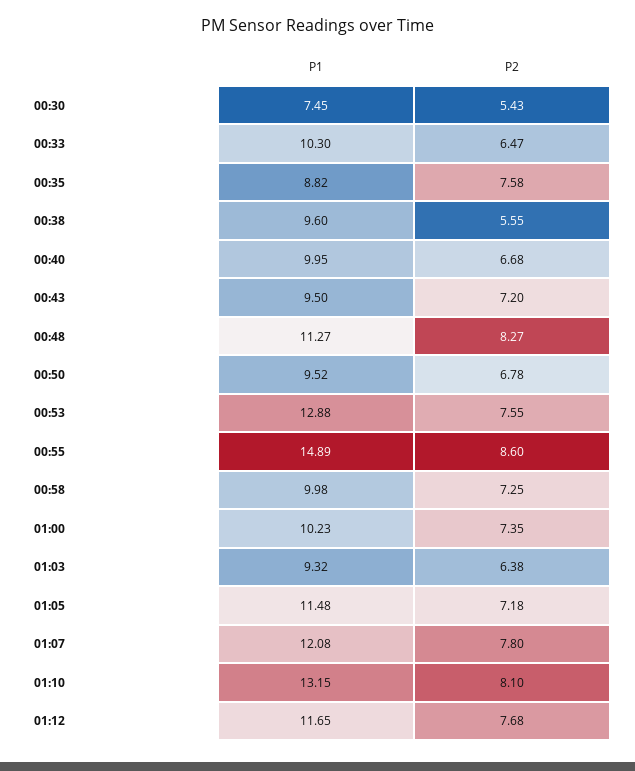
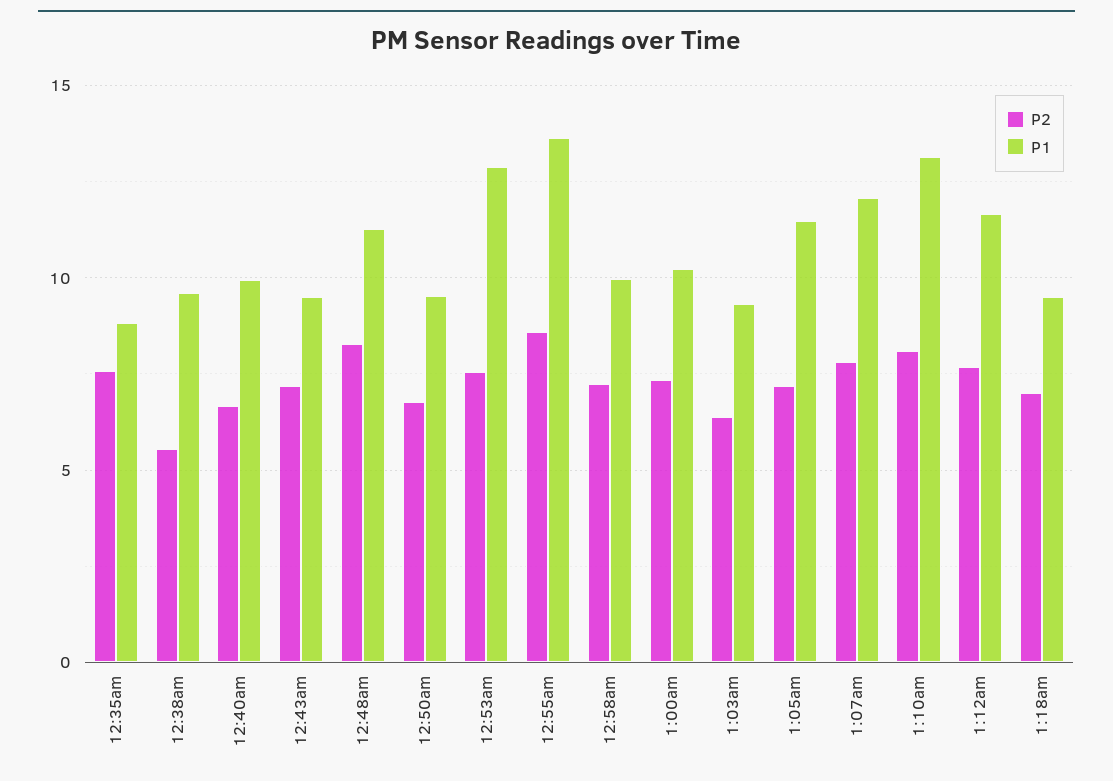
P1, 00:30: 7.45 -> none
P2, 00:30: 5.43 -> none
P1, 00:33: 10.3 -> none
P2, 00:33: 6.47 -> none
P1, 00:55: 14.89 -> 13.5
P2, 1:18am: none -> 7
P1, 1:18am: none -> 9.5

